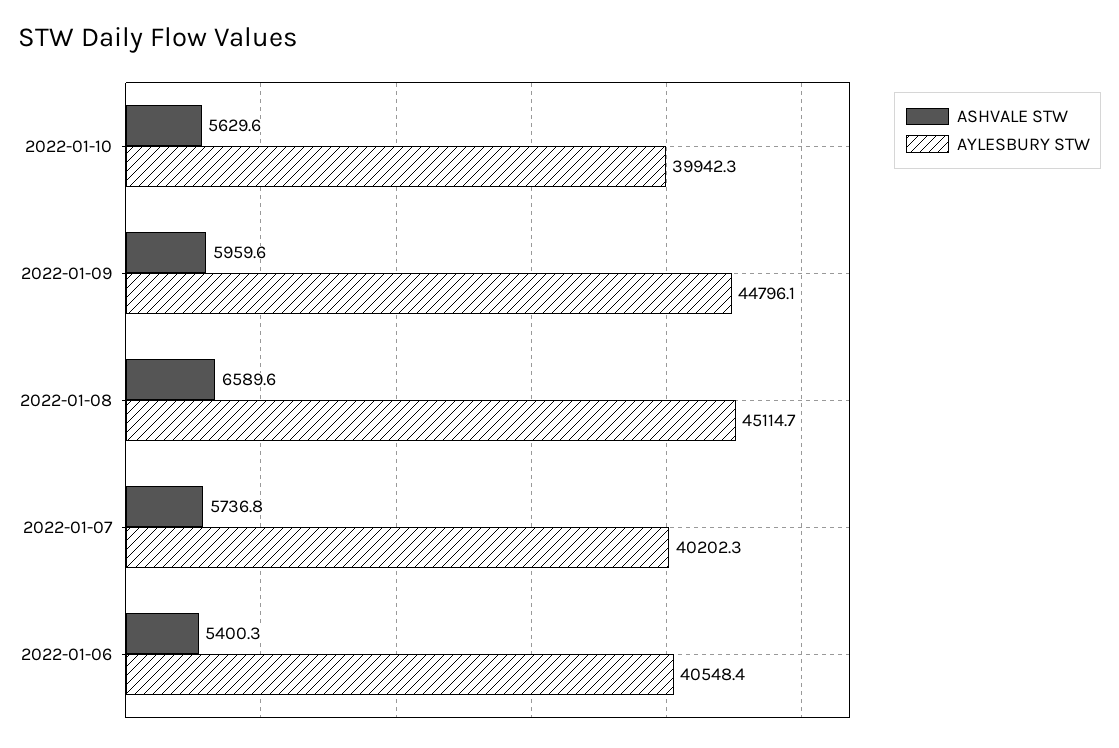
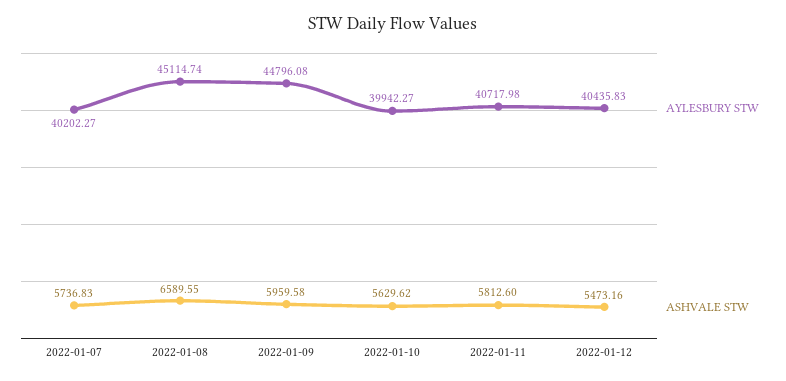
ASHVALE STW, 2022-01-06: 5400.3 -> none
AYLESBURY STW, 2022-01-06: 40548.4 -> none
AYLESBURY STW, 2022-01-11: none -> 40717.98
ASHVALE STW, 2022-01-11: none -> 5812.6
AYLESBURY STW, 2022-01-12: none -> 40435.83
ASHVALE STW, 2022-01-12: none -> 5473.16

